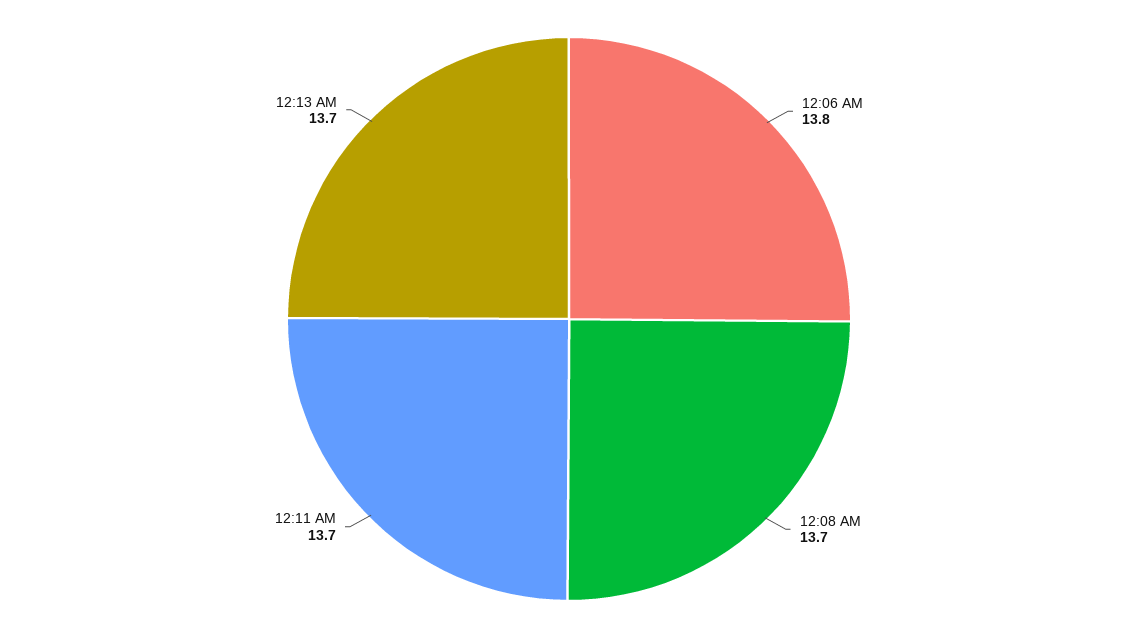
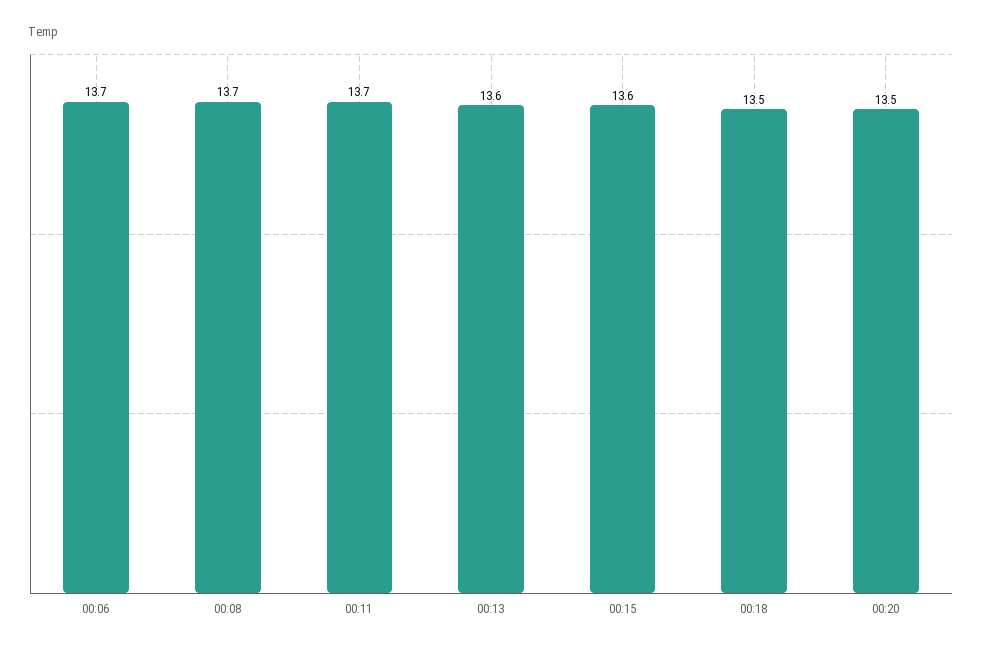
12:06 AM: 13.8 -> 13.7
12:13 AM: 13.7 -> 13.6
00:15: none -> 13.6
00:18: none -> 13.5
00:20: none -> 13.5

